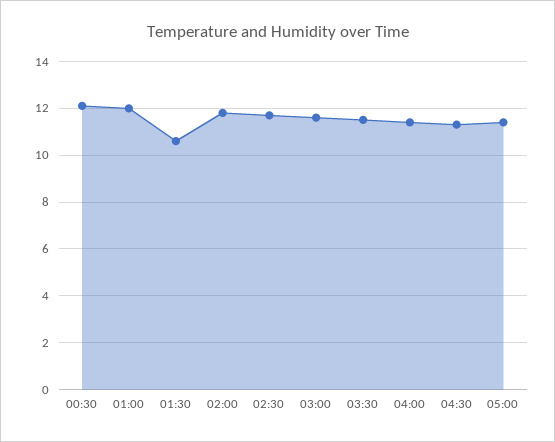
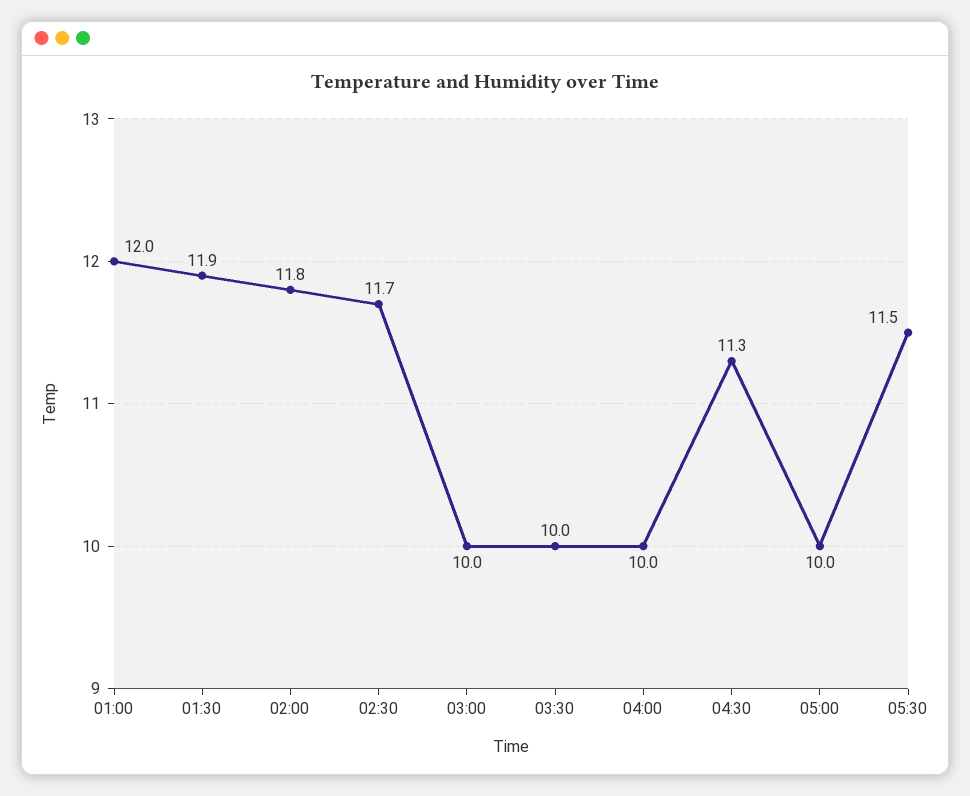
00:30: 12 -> none
01:30: 10.5 -> 11.9
03:00: 11.5 -> 10
03:30: 11.5 -> 10
04:00: 11.5 -> 10
05:00: 11.5 -> 10
05:30: none -> 11.5

